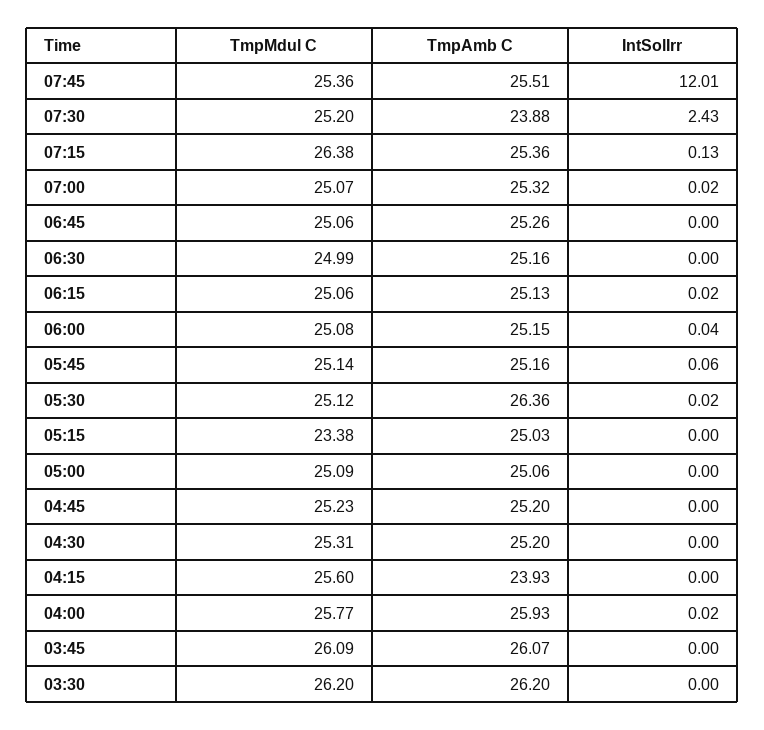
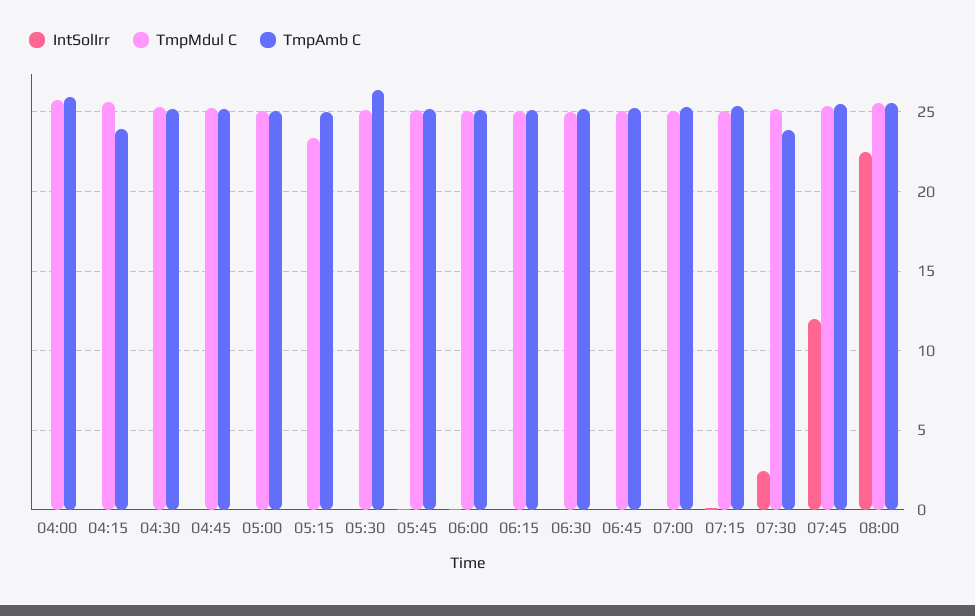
TmpMdul C, 07:15: 26.38 -> 25
TmpMdul C, 03:45: 26.09 -> none
TmpAmb C, 03:45: 26.07 -> none
IntSolIrr, 03:45: 0 -> none
TmpMdul C, 03:30: 26.2 -> none
TmpAmb C, 03:30: 26.2 -> none
IntSolIrr, 03:30: 0 -> none
IntSolIrr, 08:00: none -> 22.5
TmpMdul C, 08:00: none -> 25.5
TmpAmb C, 08:00: none -> 25.5

